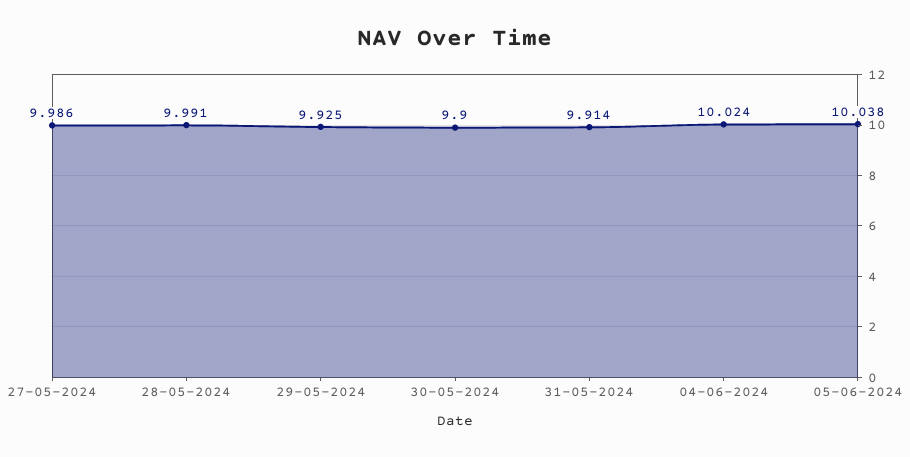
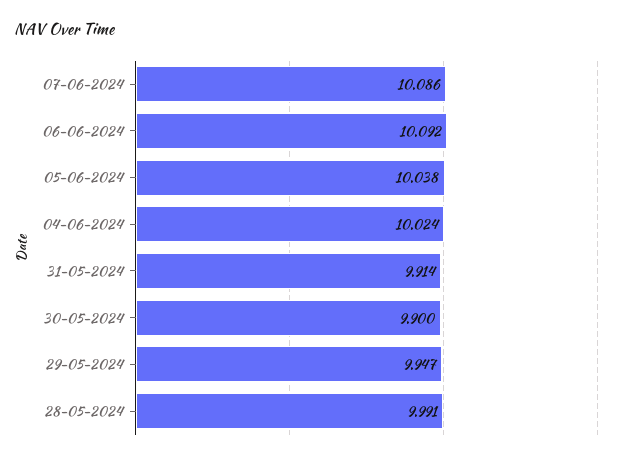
27-05-2024: 9.986 -> none
29-05-2024: 9.925 -> 9.947
07-06-2024: none -> 10.086
06-06-2024: none -> 10.092

